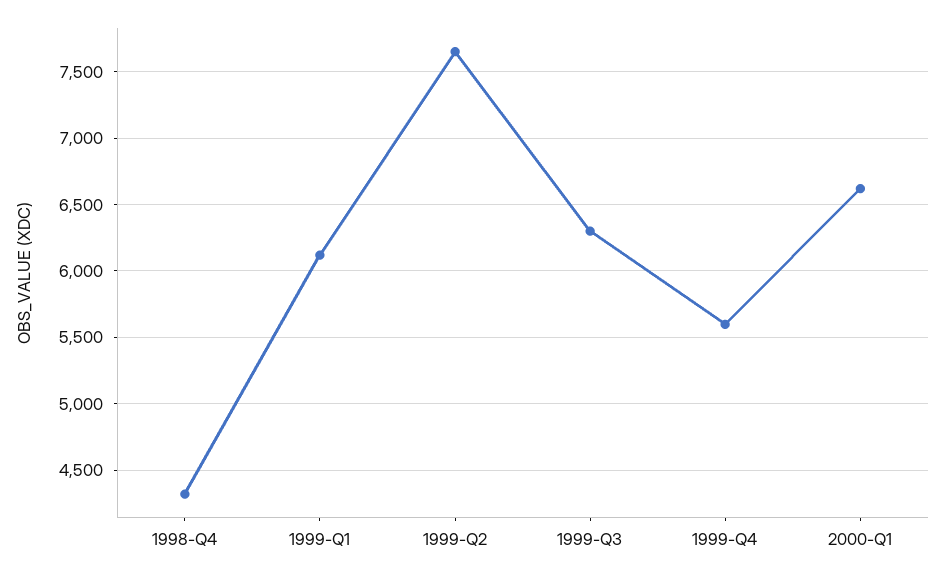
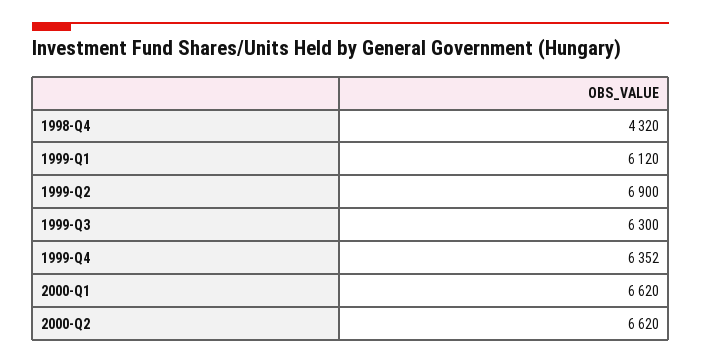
1999-Q2: 7650 -> 6900
1999-Q4: 5600 -> 6352
2000-Q2: none -> 6620

